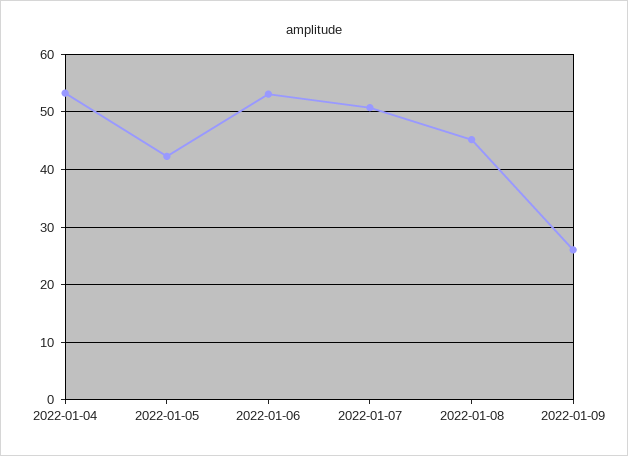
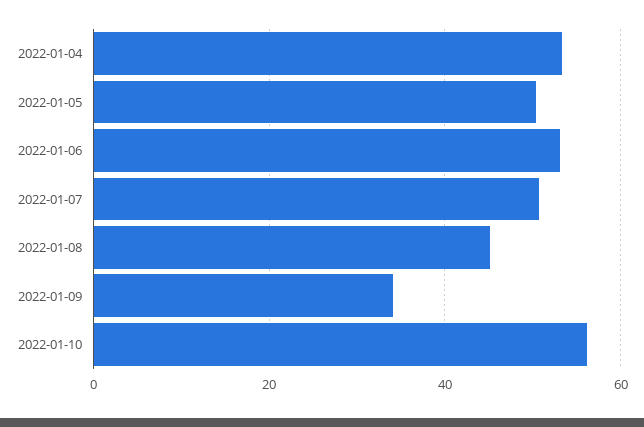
2022-01-05: 42 -> 50
2022-01-09: 26 -> 34
2022-01-10: none -> 56

